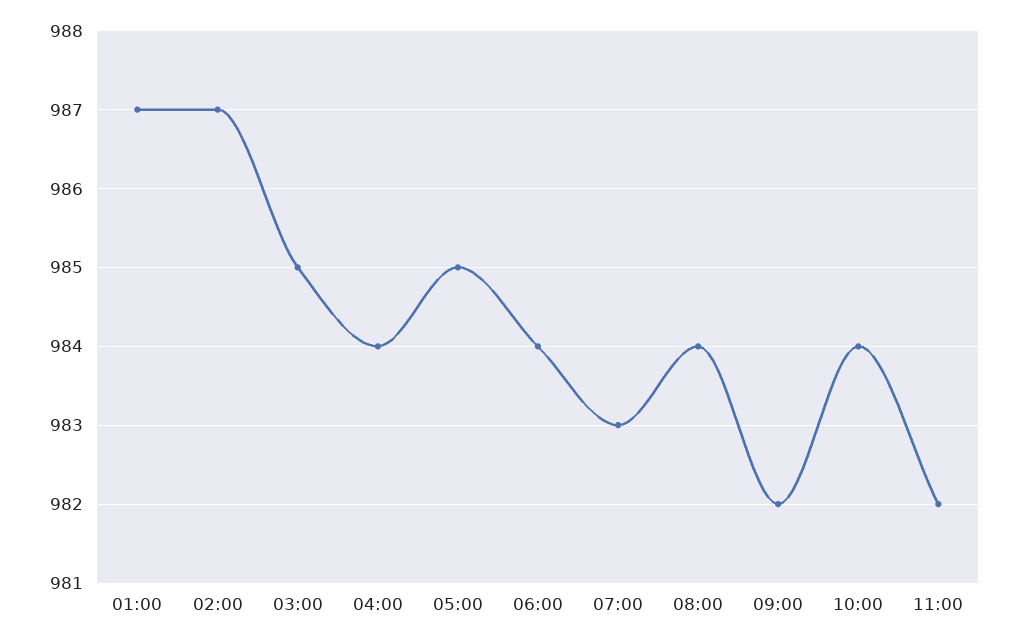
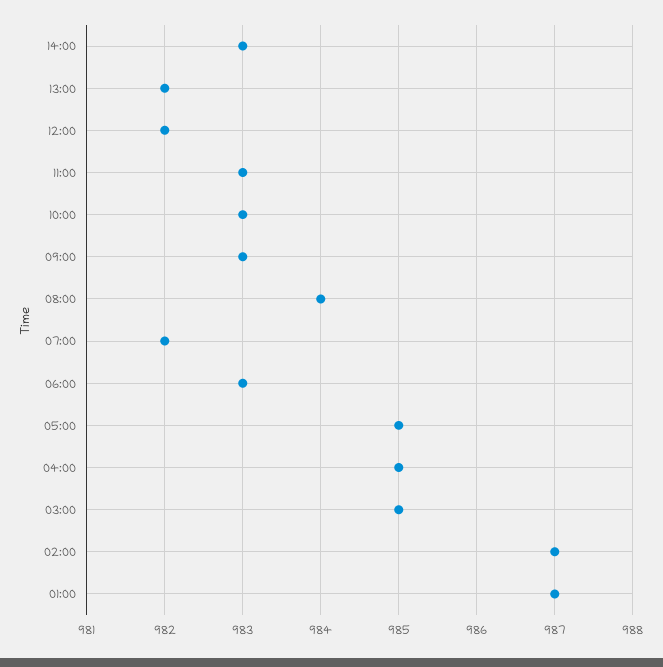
04:00: 984 -> 985
06:00: 984 -> 983
07:00: 983 -> 982
09:00: 982 -> 983
10:00: 984 -> 983
11:00: 982 -> 983
14:00: none -> 983
13:00: none -> 982
12:00: none -> 982

